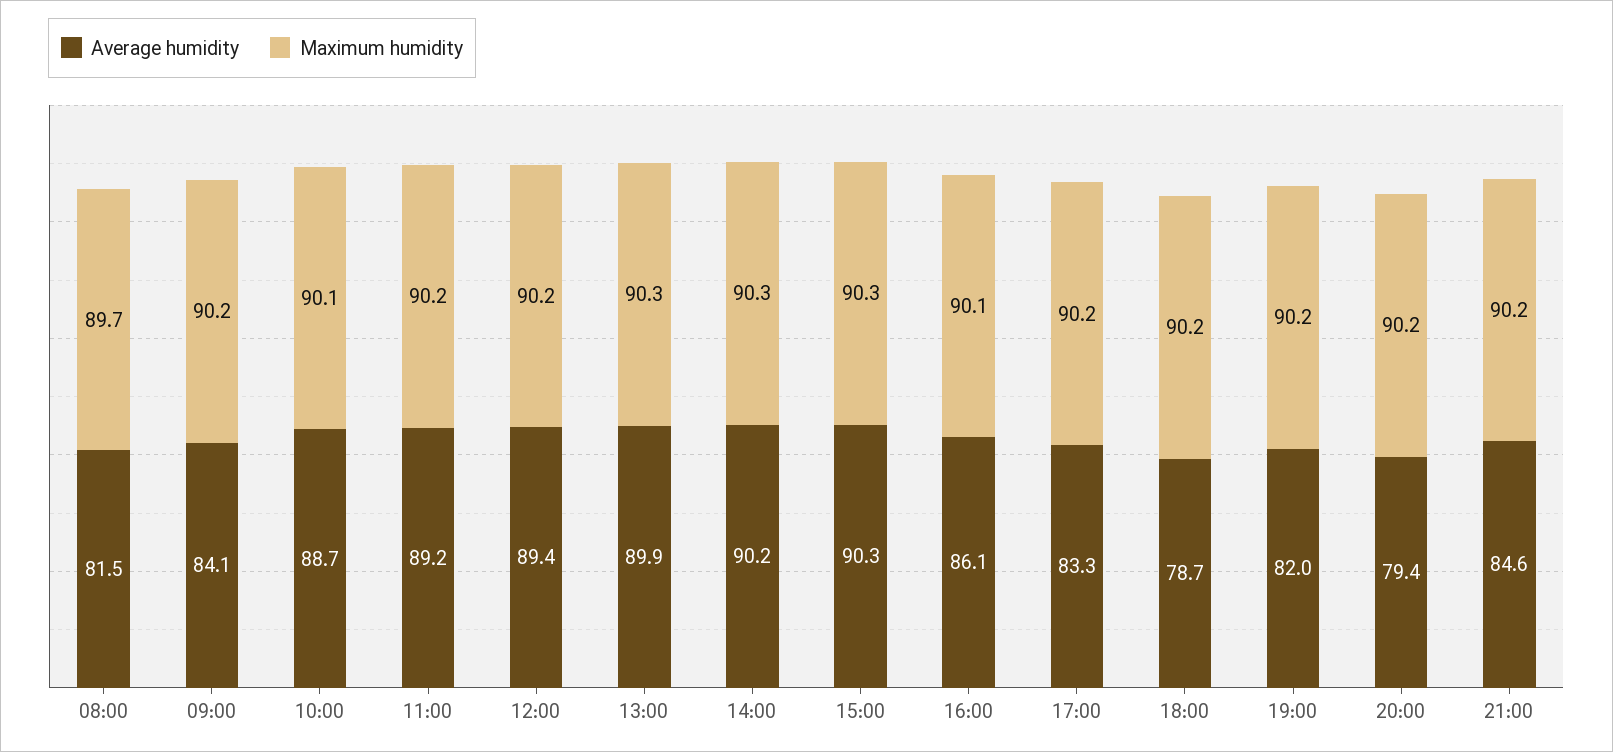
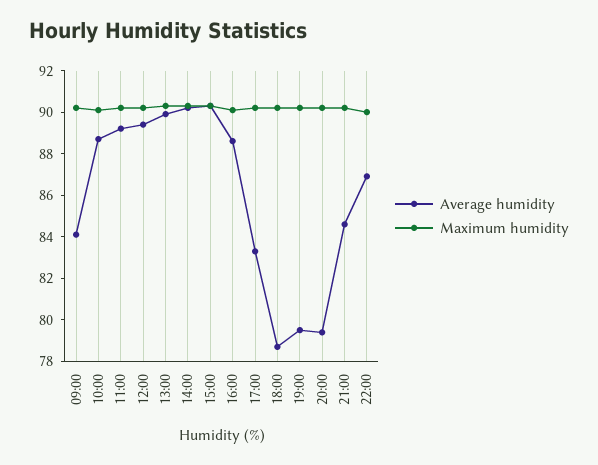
Average humidity, 08:00: 81.5 -> none
Maximum humidity, 08:00: 89.7 -> none
Average humidity, 16:00: 86.1 -> 88.5
Average humidity, 19:00: 82 -> 79.5
Average humidity, 22:00: none -> 87
Maximum humidity, 22:00: none -> 90

